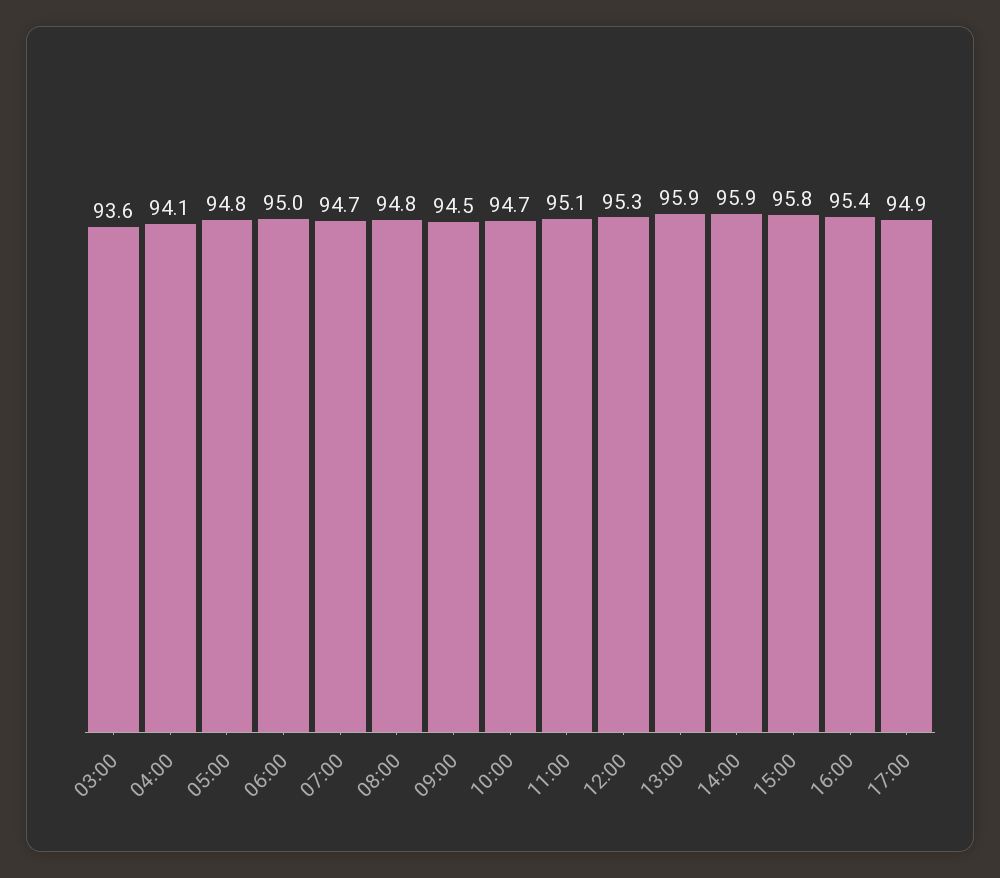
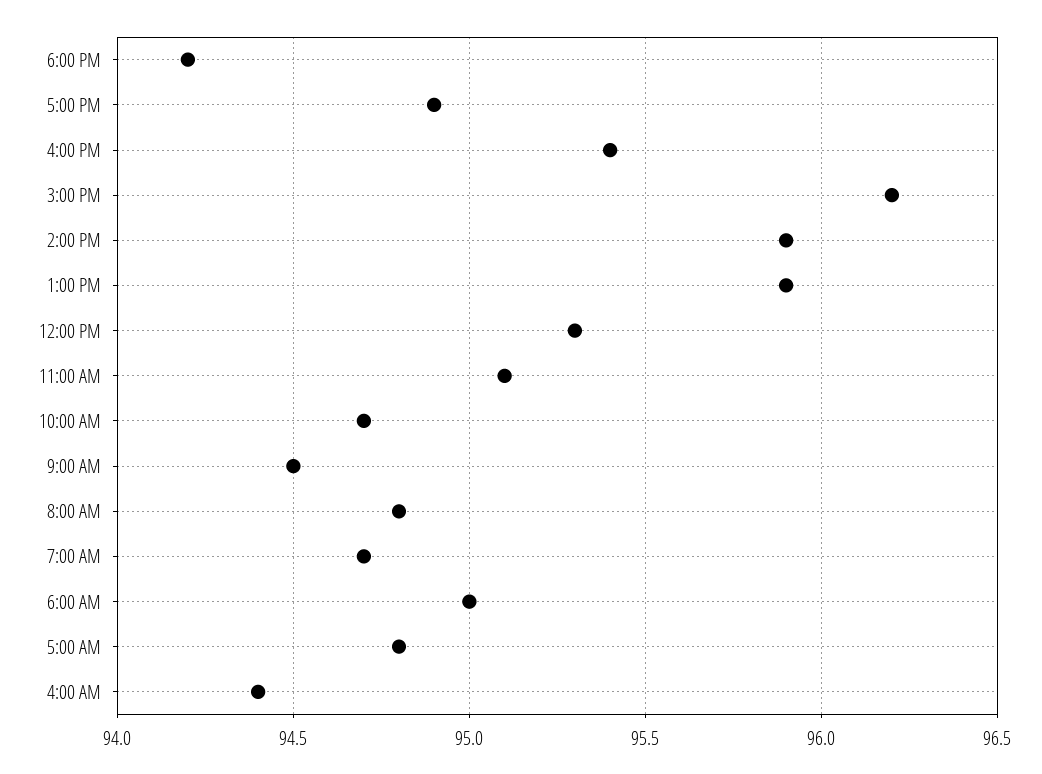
03:00: 93.6 -> none
04:00: 94.1 -> 94.4
15:00: 95.8 -> 96.2
6:00 PM: none -> 94.2

